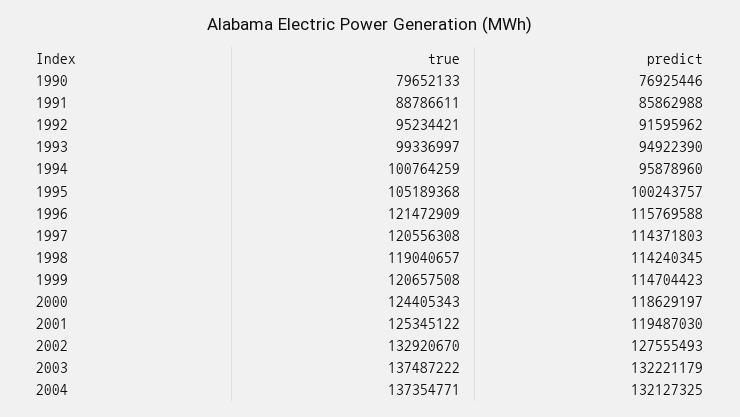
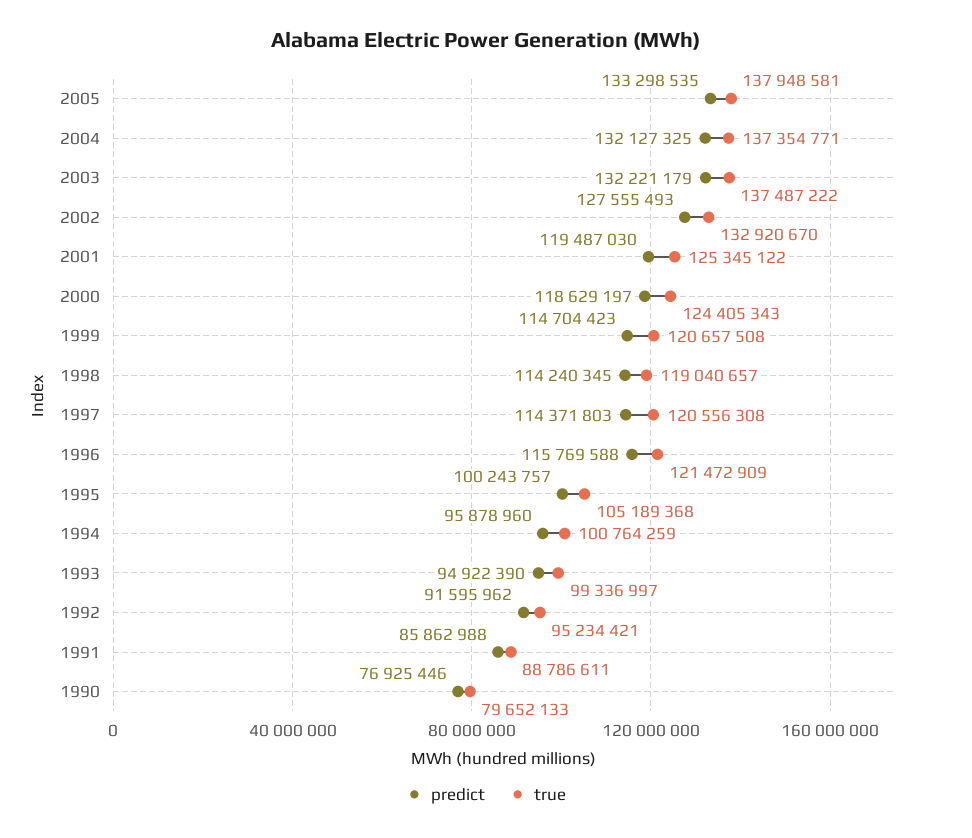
predict, 2005: none -> 133298535
true, 2005: none -> 137948581

